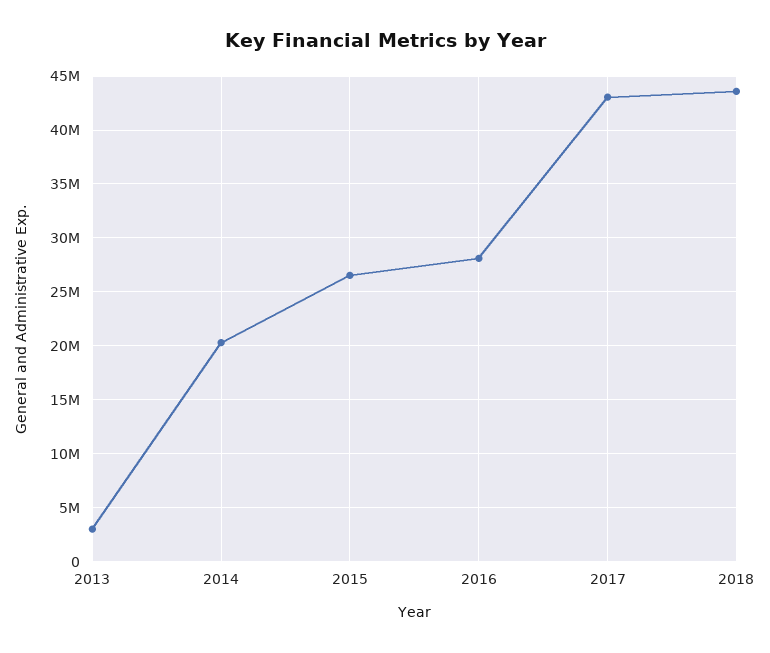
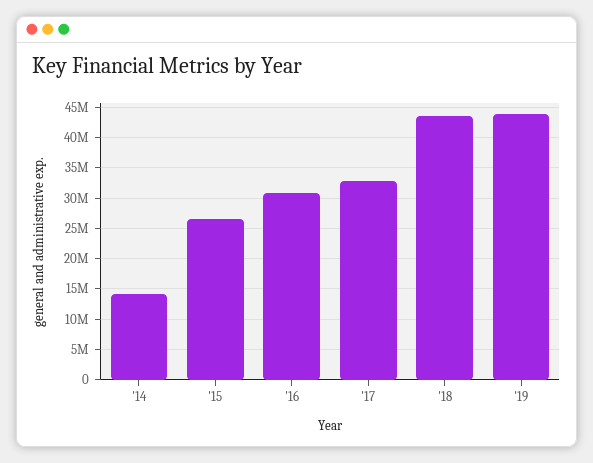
2013: 3000000 -> none
2014: 20000000 -> 14000000
2016: 28000000 -> 31000000
2017: 43000000 -> 33000000
'19: none -> 44000000

